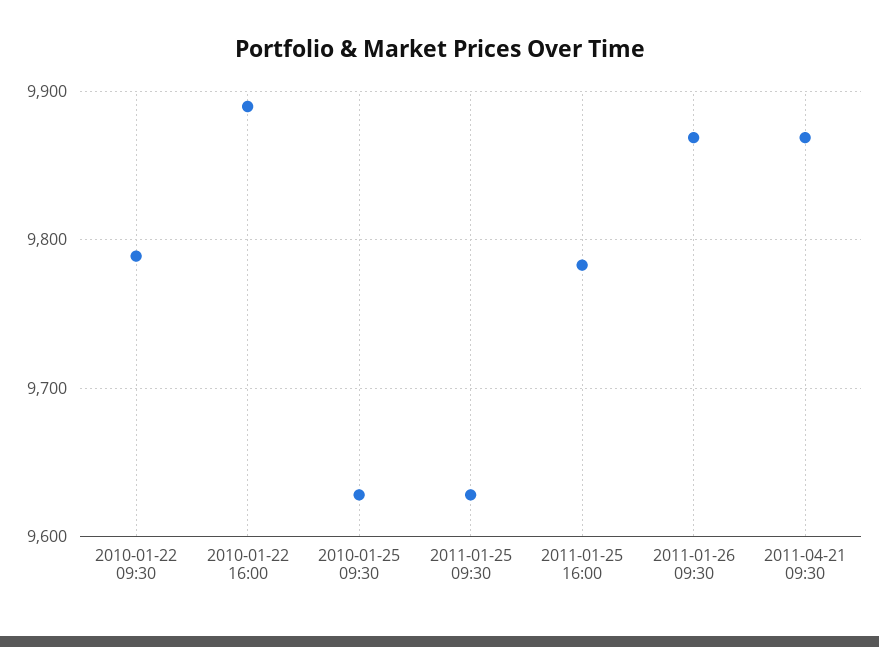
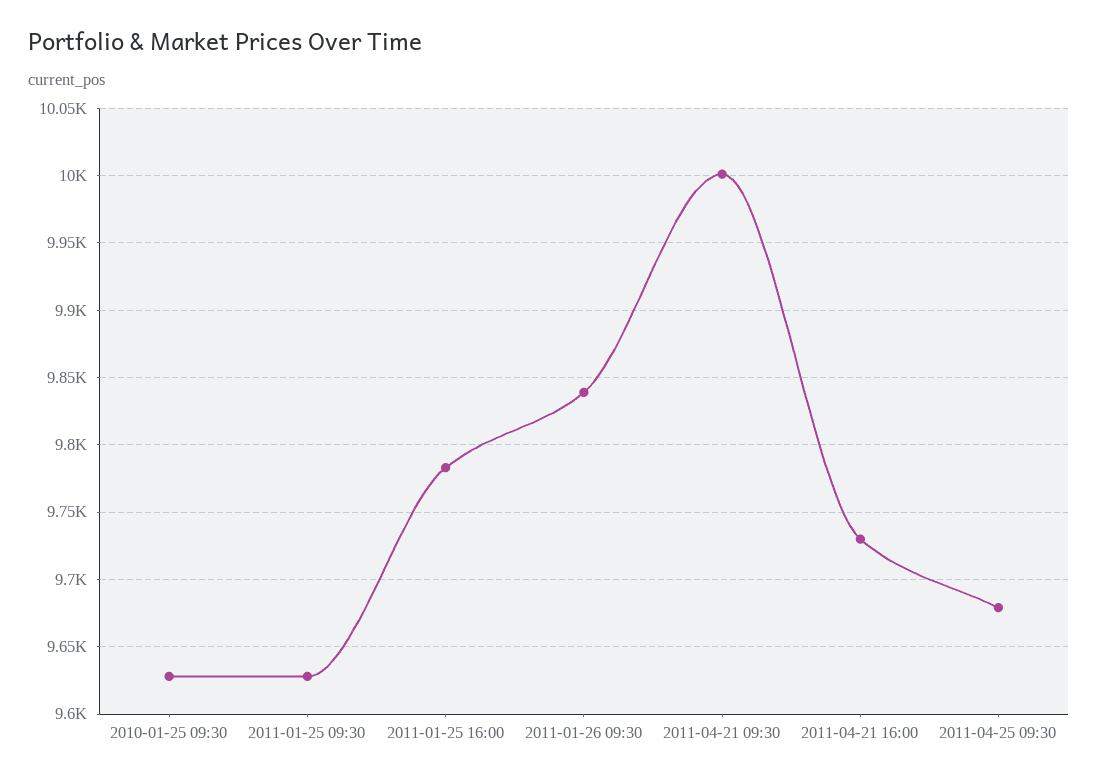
2010-01-22 09:30: 9790 -> none
2010-01-22 16:00: 9890 -> none
2011-01-26 09:30: 9870 -> 9840
2011-04-21 09:30: 9870 -> 10000
2011-04-21 16:00: none -> 9730
2011-04-25 09:30: none -> 9680

